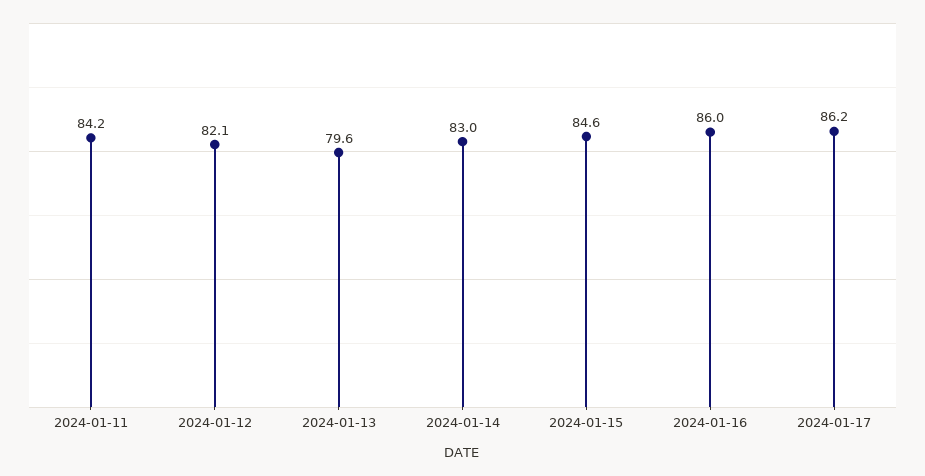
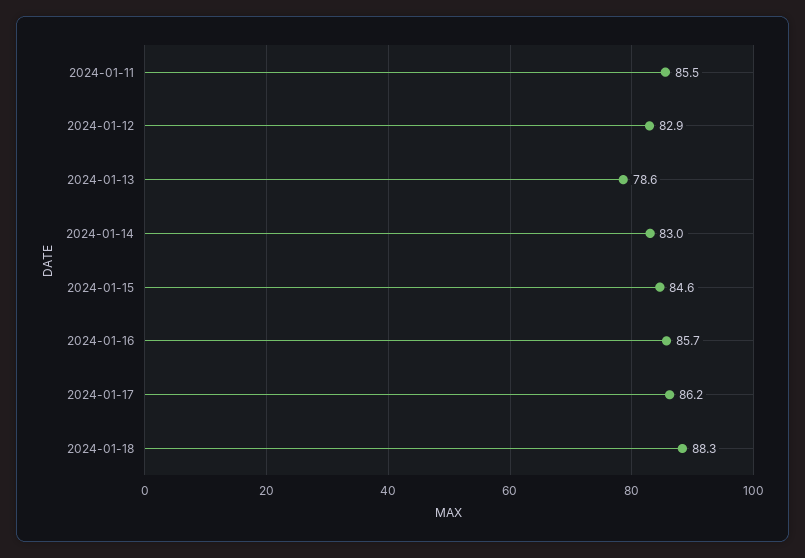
2024-01-11: 84.2 -> 85.5
2024-01-12: 82.1 -> 82.9
2024-01-13: 79.6 -> 78.6
2024-01-16: 86 -> 85.7
2024-01-18: none -> 88.3

